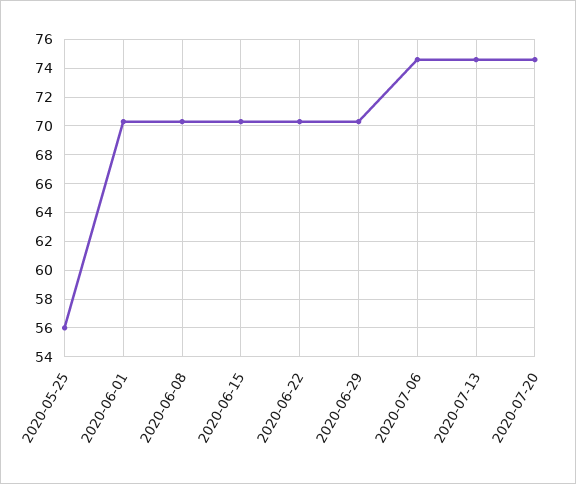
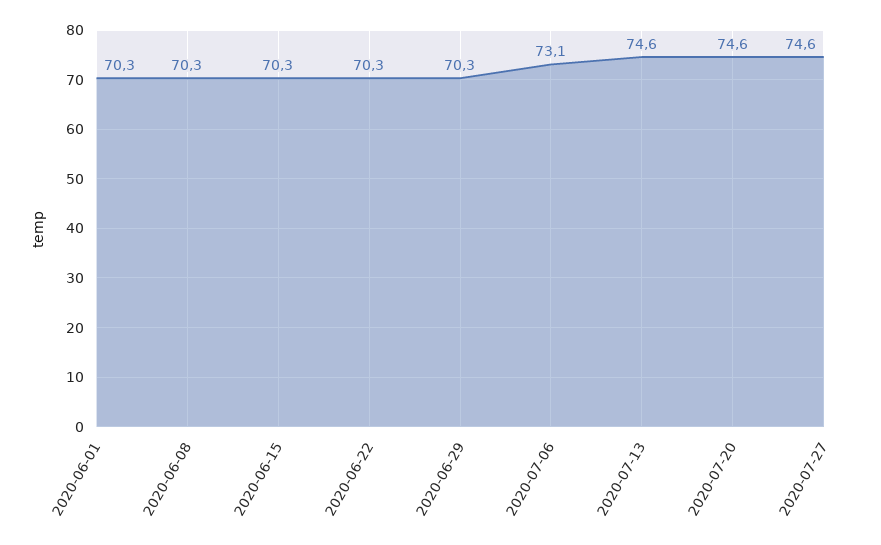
2020-05-25: 56 -> none
2020-07-06: 74.5 -> 73.1
2020-07-27: none -> 74.6

